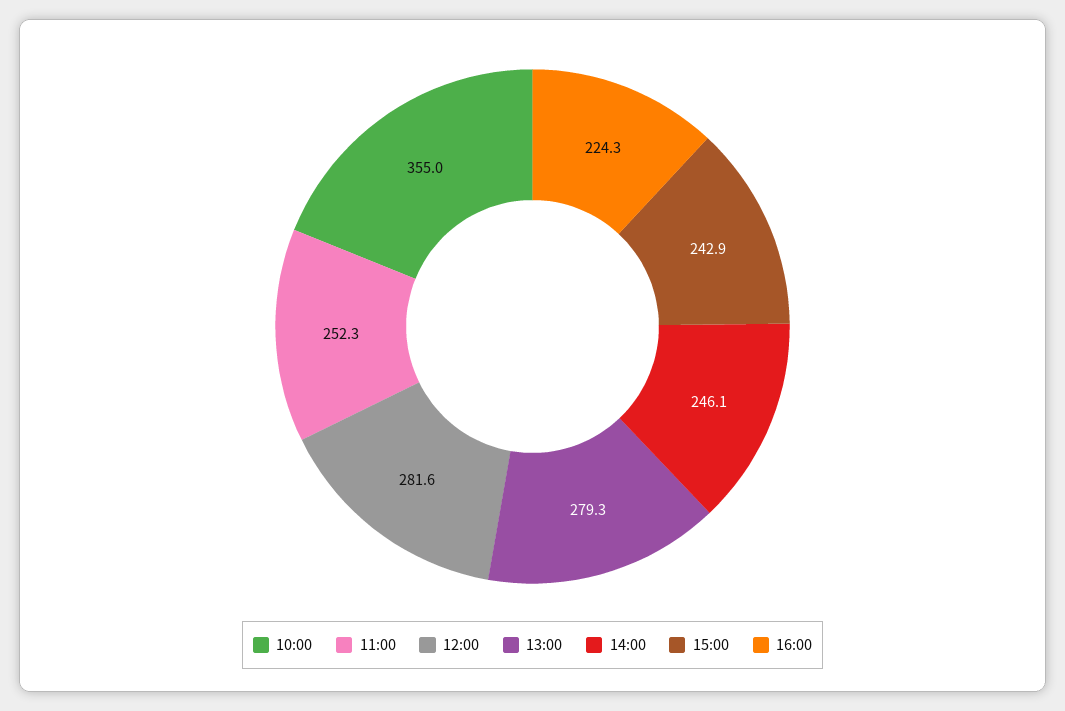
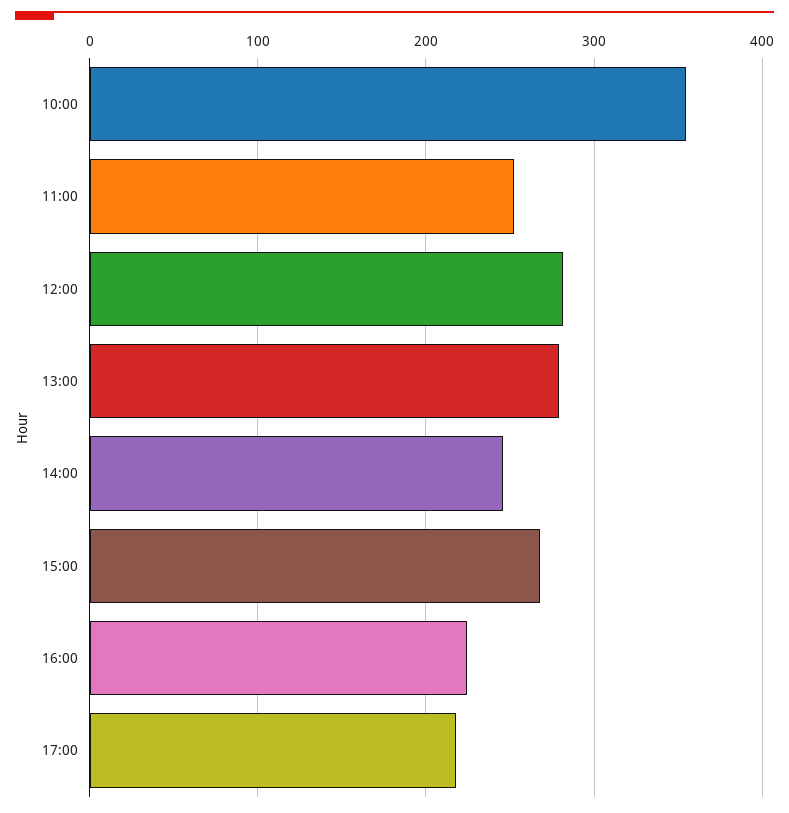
15:00: 242.9 -> 270
17:00: none -> 220

